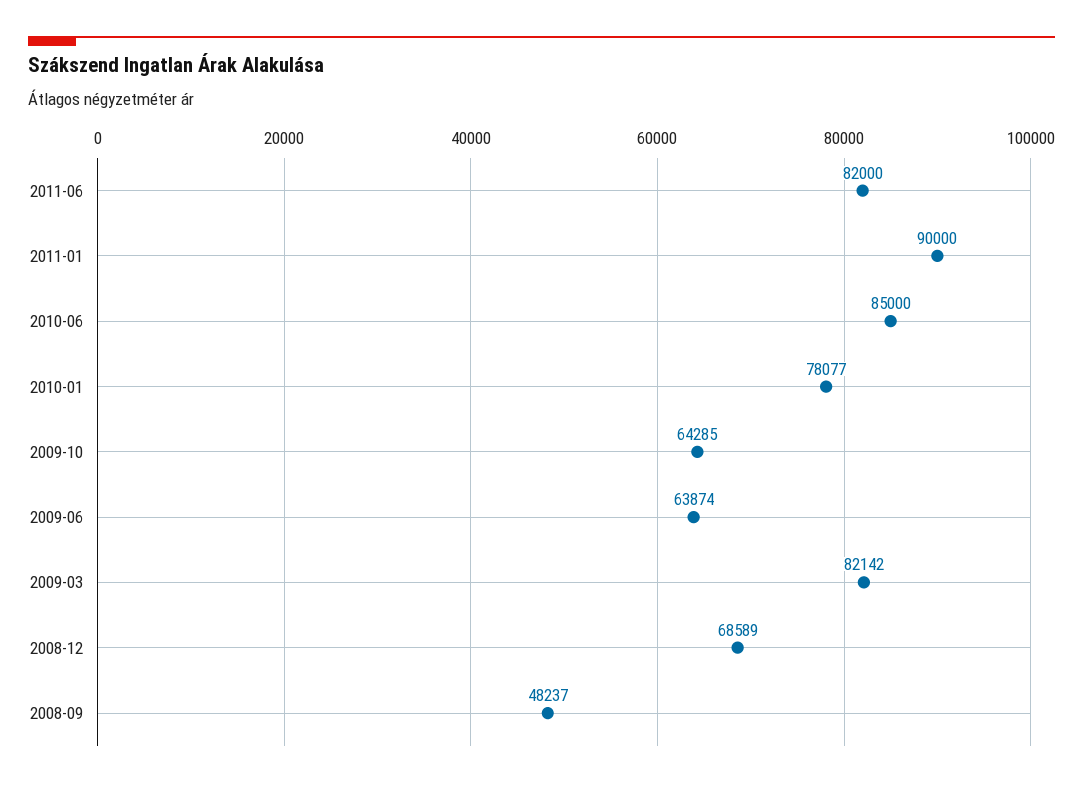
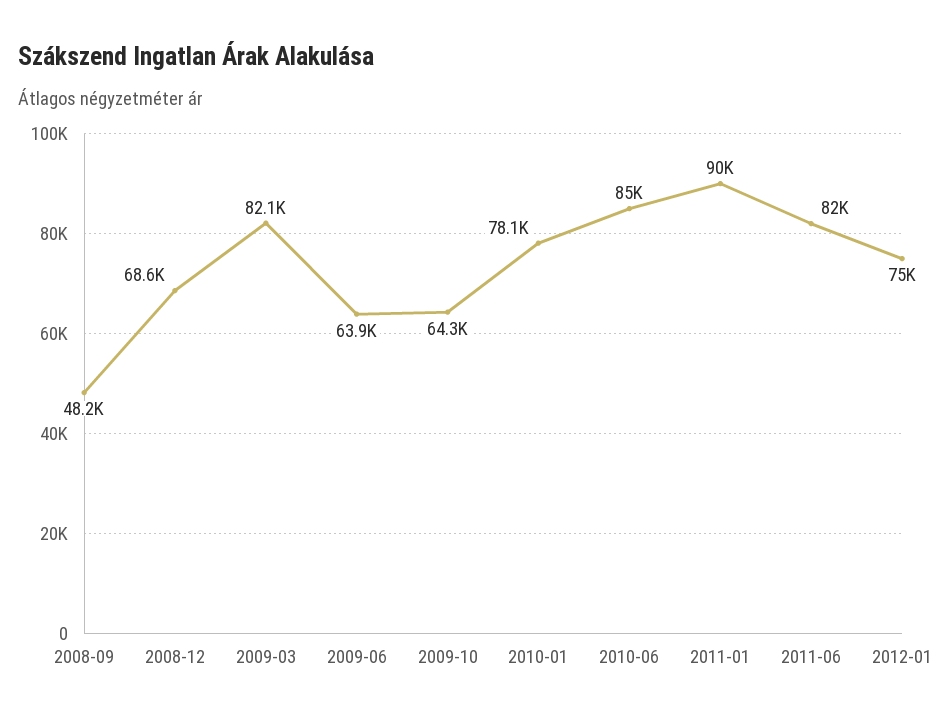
2012-01: none -> 75000

